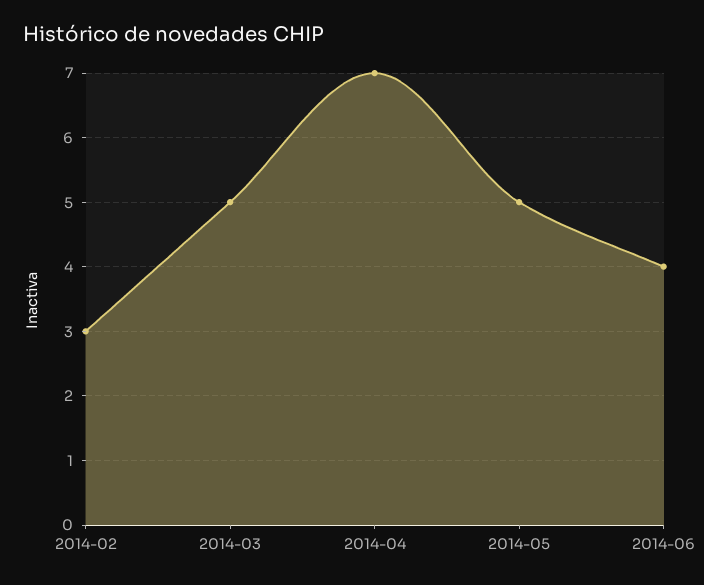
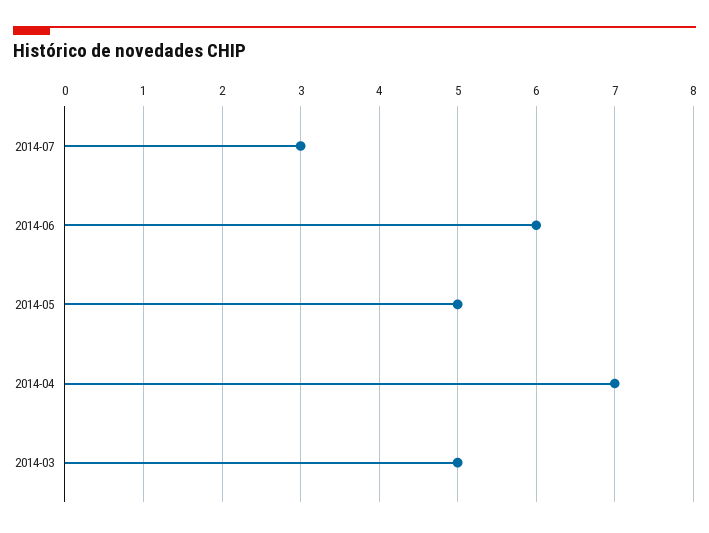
2014-02: 3 -> none
2014-06: 4 -> 6
2014-07: none -> 3

